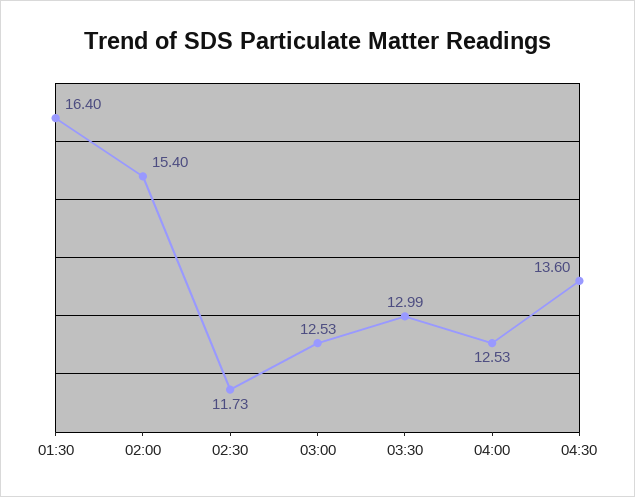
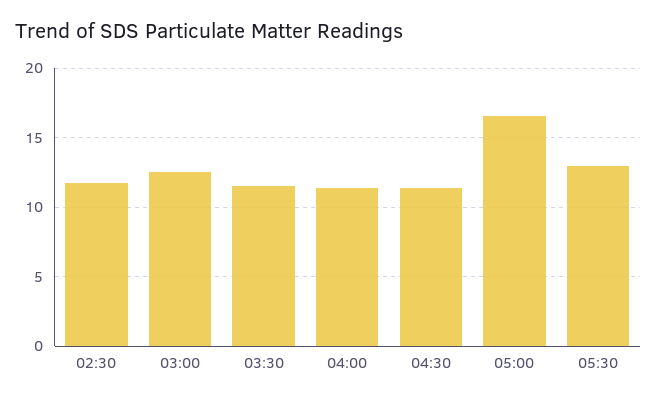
01:30: 16.4 -> none
02:00: 15.4 -> none
03:30: 12.99 -> 11.5
04:00: 12.53 -> 11.5
04:30: 13.6 -> 11.5
05:00: none -> 16.5
05:30: none -> 13

